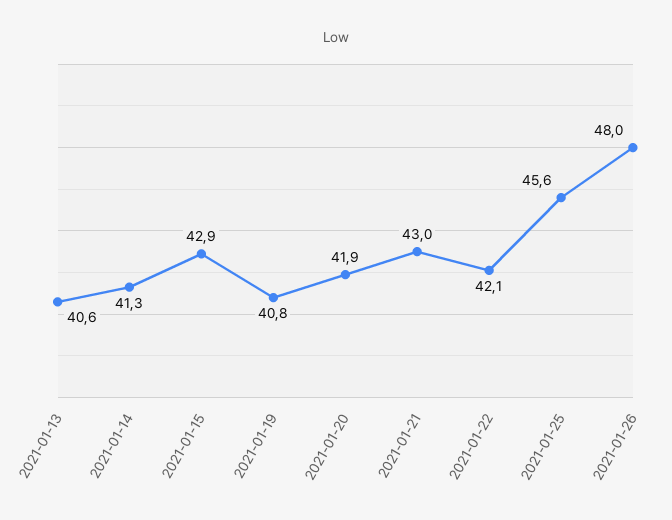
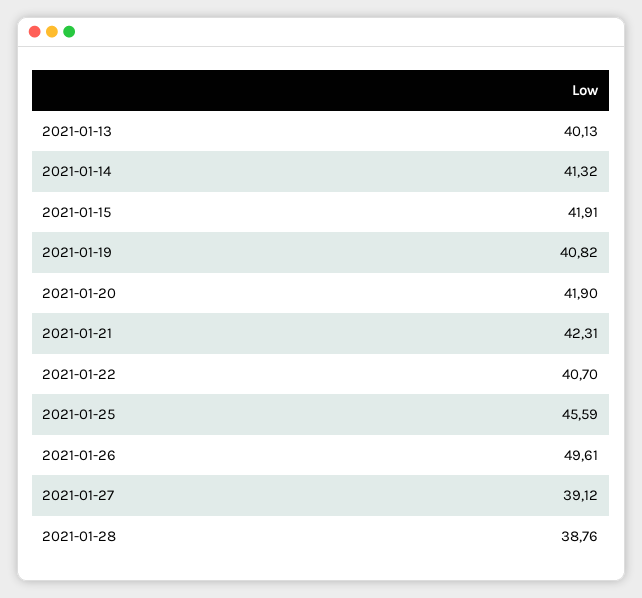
2021-01-13: 40.6 -> 40.13
2021-01-15: 42.9 -> 41.91
2021-01-21: 43 -> 42.31
2021-01-22: 42.1 -> 40.7
2021-01-26: 48 -> 49.61
2021-01-27: none -> 39.12
2021-01-28: none -> 38.76

